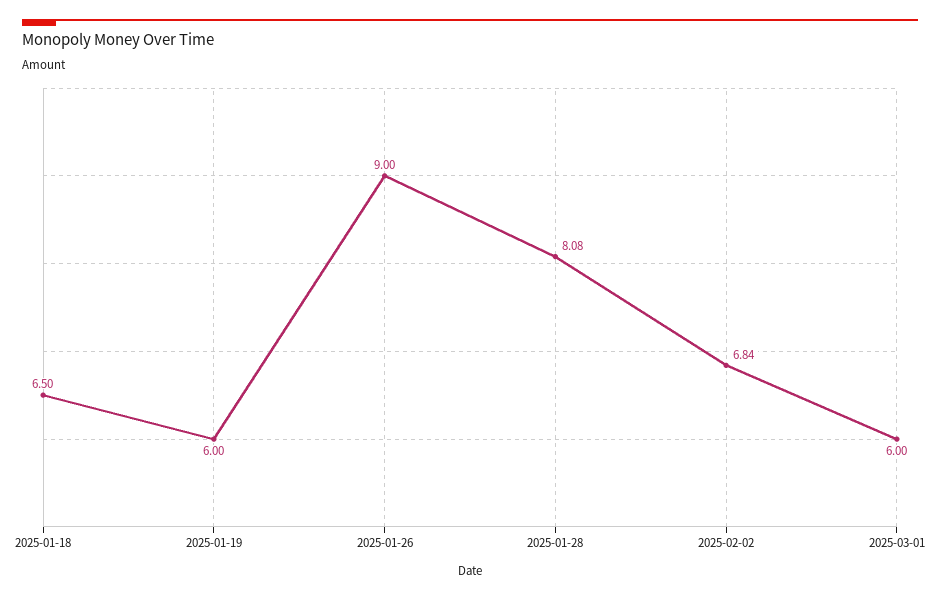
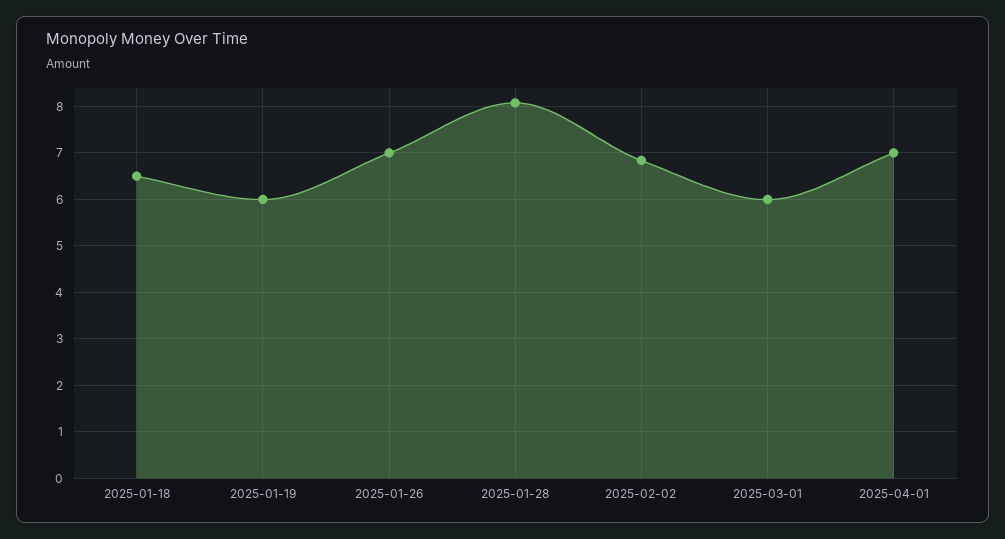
2025-01-26: 9 -> 7
2025-04-01: none -> 7

